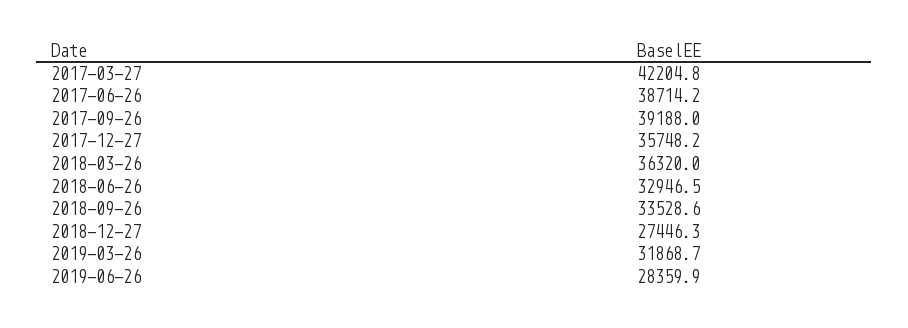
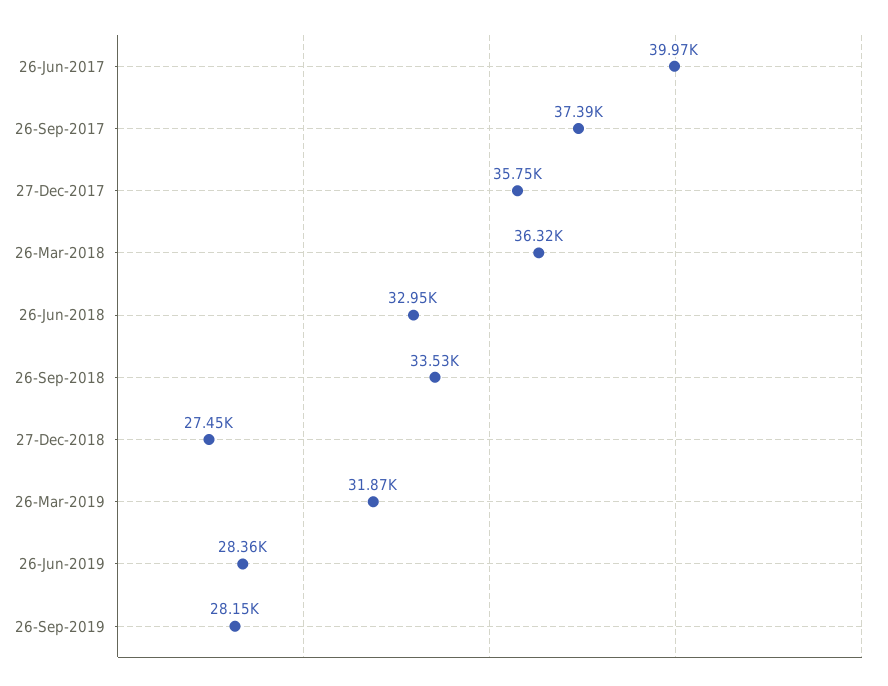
2017-03-27: 42204.8 -> none
2017-06-26: 38714.2 -> 39970
2017-09-26: 39188 -> 37390
26-Sep-2019: none -> 28150

